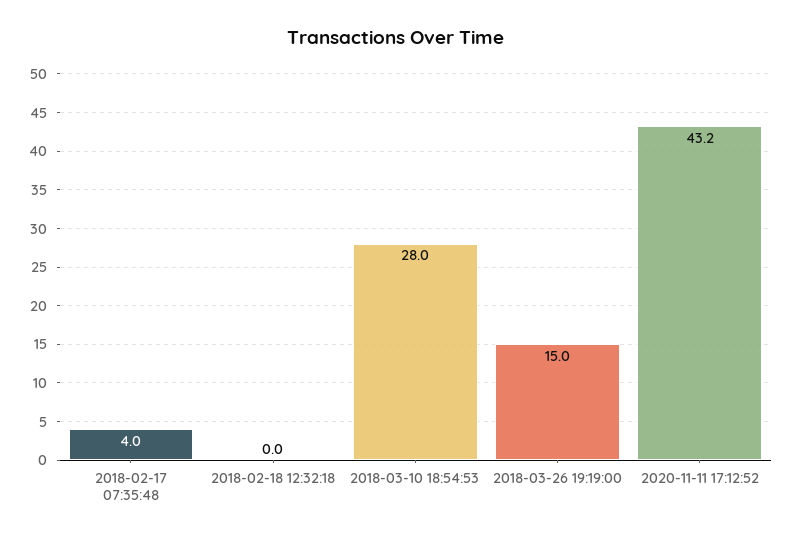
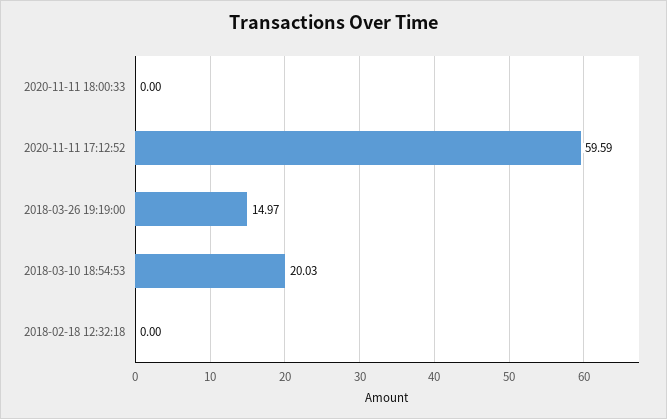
2018-02-17 07:35:48: 4 -> none
2018-03-10 18:54:53: 28 -> 20.03
2020-11-11 17:12:52: 43.2 -> 59.59
2020-11-11 18:00:33: none -> 0

